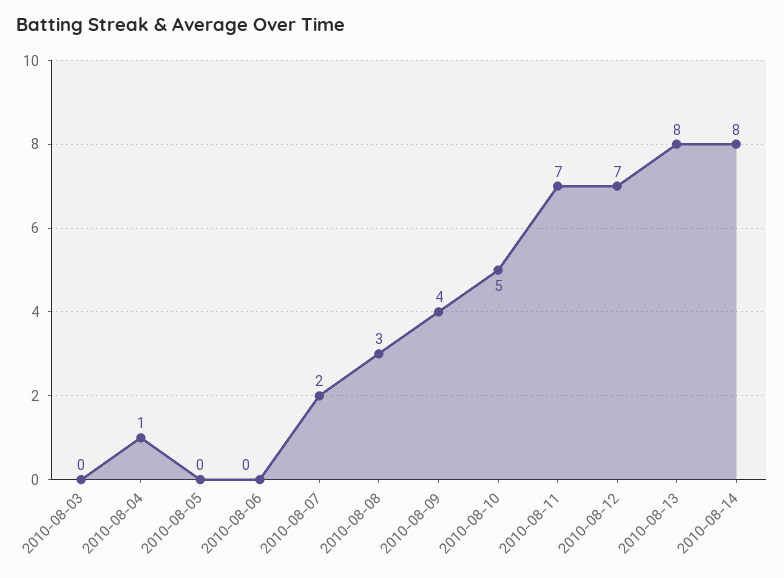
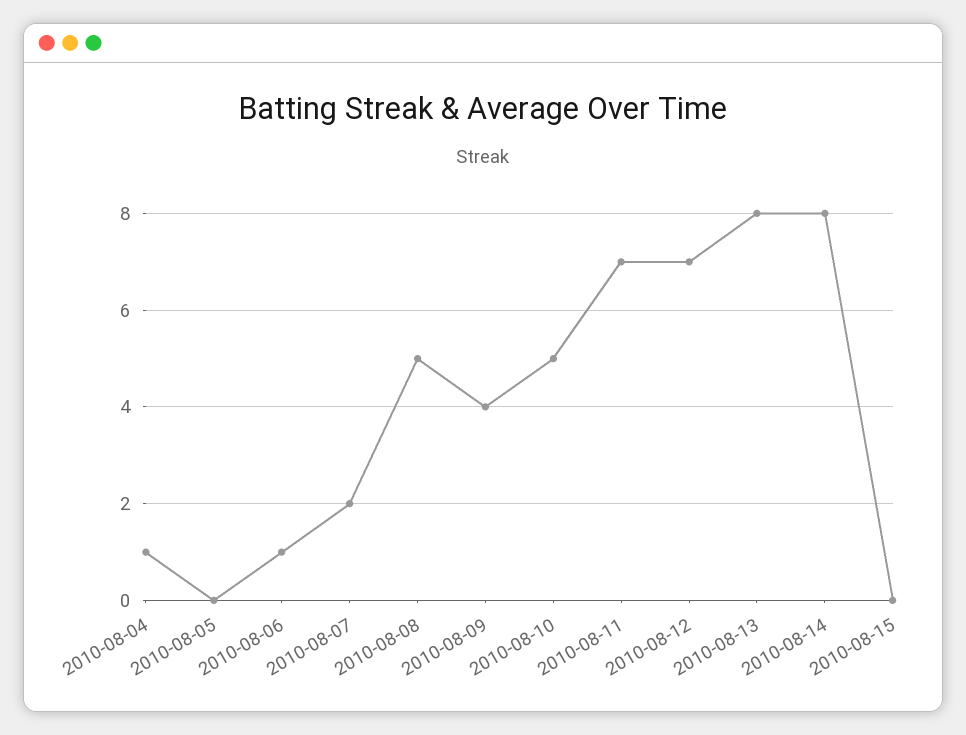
2010-08-03: 0 -> none
2010-08-06: 0 -> 1
2010-08-08: 3 -> 5
2010-08-15: none -> 0

